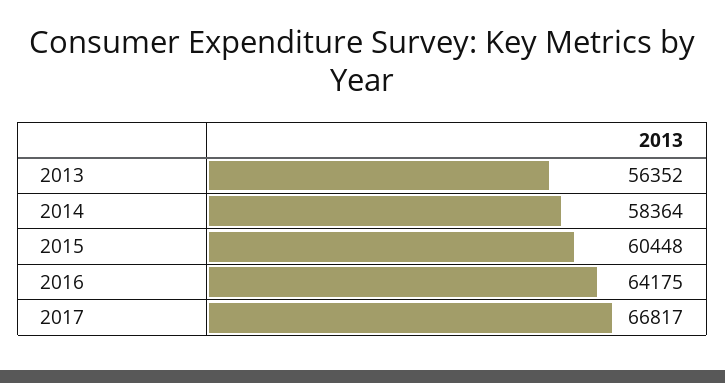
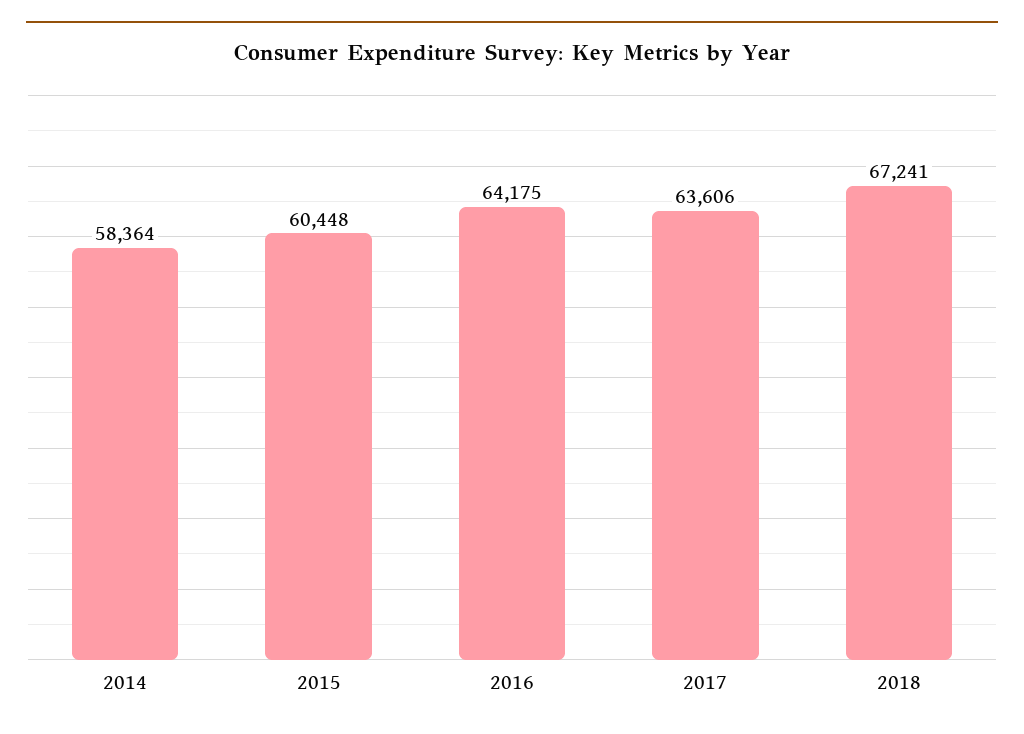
2013: 56352 -> none
2017: 66817 -> 63606
2018: none -> 67241

